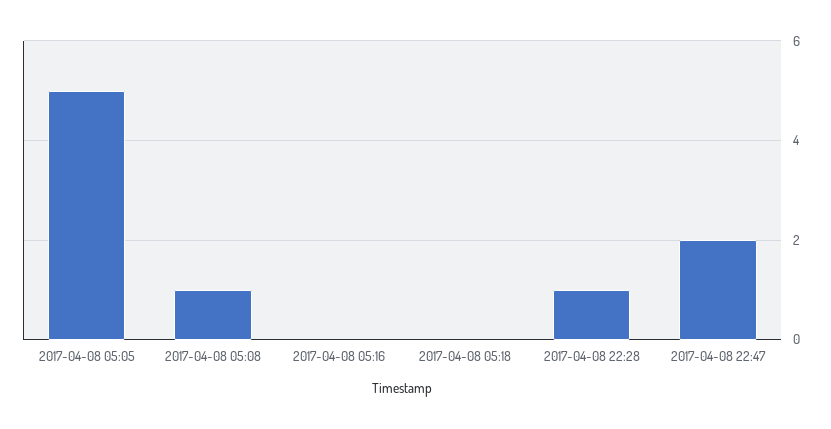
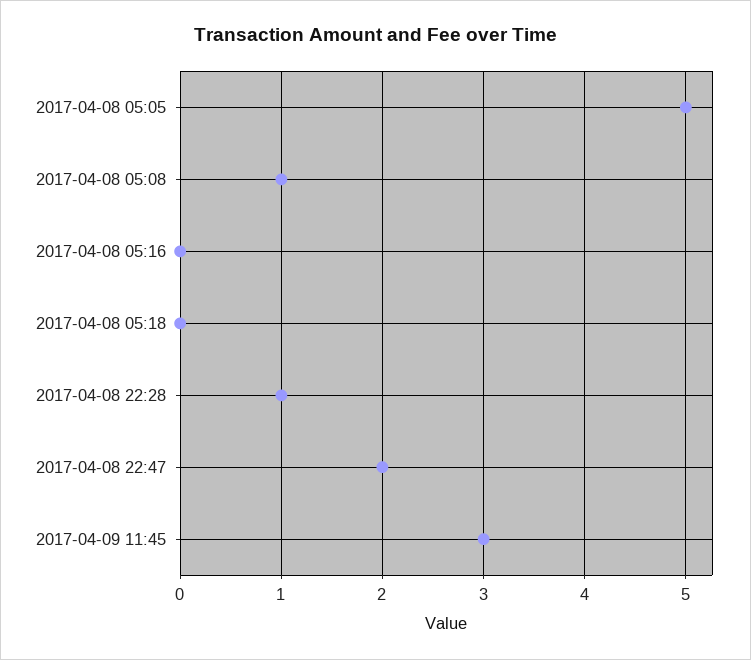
2017-04-09 11:45: none -> 3

